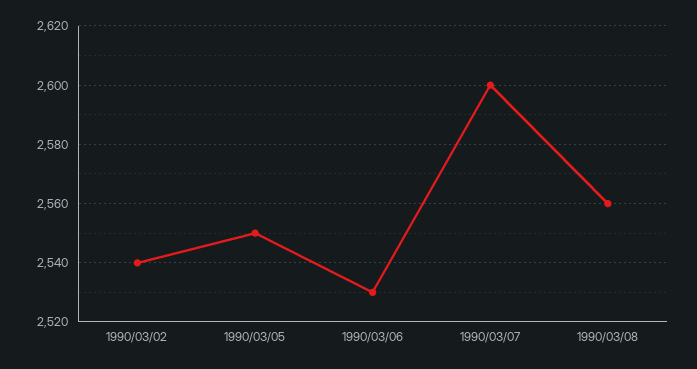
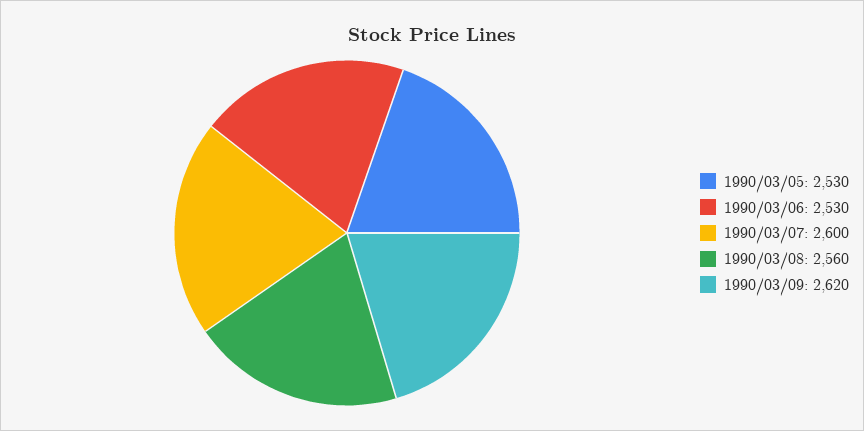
1990/03/02: 2540 -> none
1990/03/05: 2550 -> 2530
1990/03/09: none -> 2620

